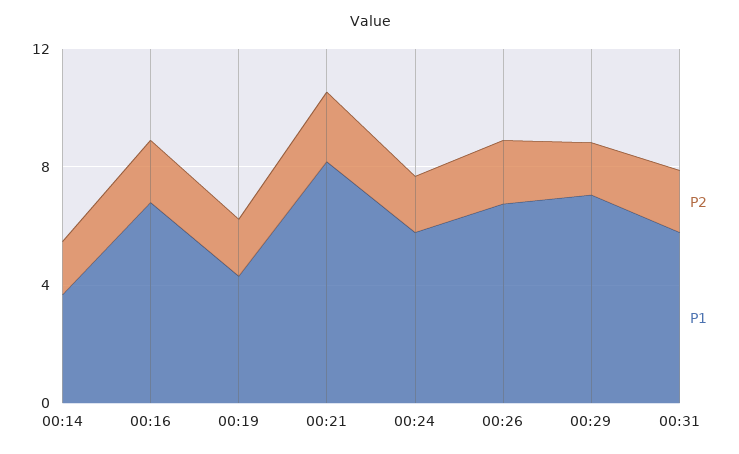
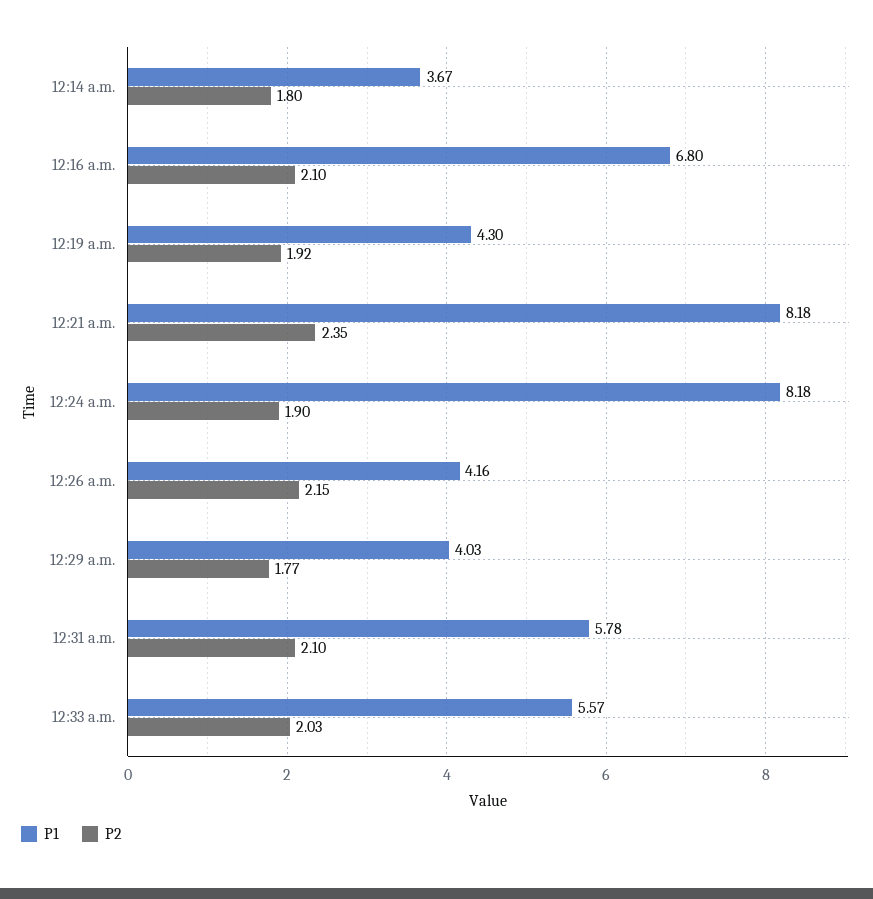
P1, 00:24: 6 -> 8.18
P1, 00:26: 7 -> 4.16
P1, 00:29: 7 -> 4.03
P1, 12:33 a.m.: none -> 5.57
P2, 12:33 a.m.: none -> 2.03

